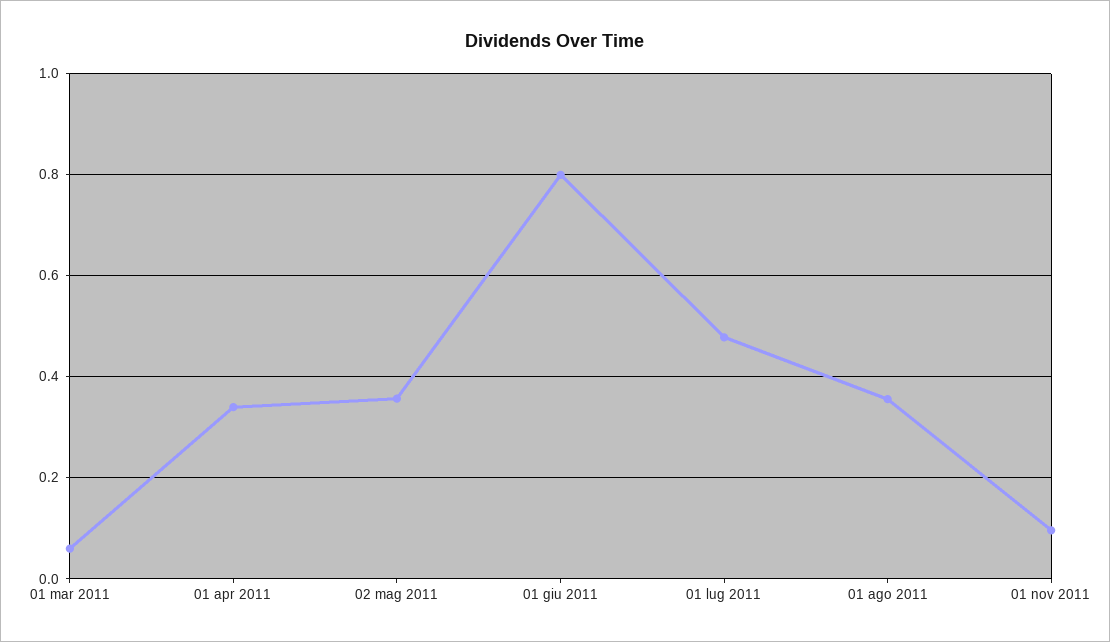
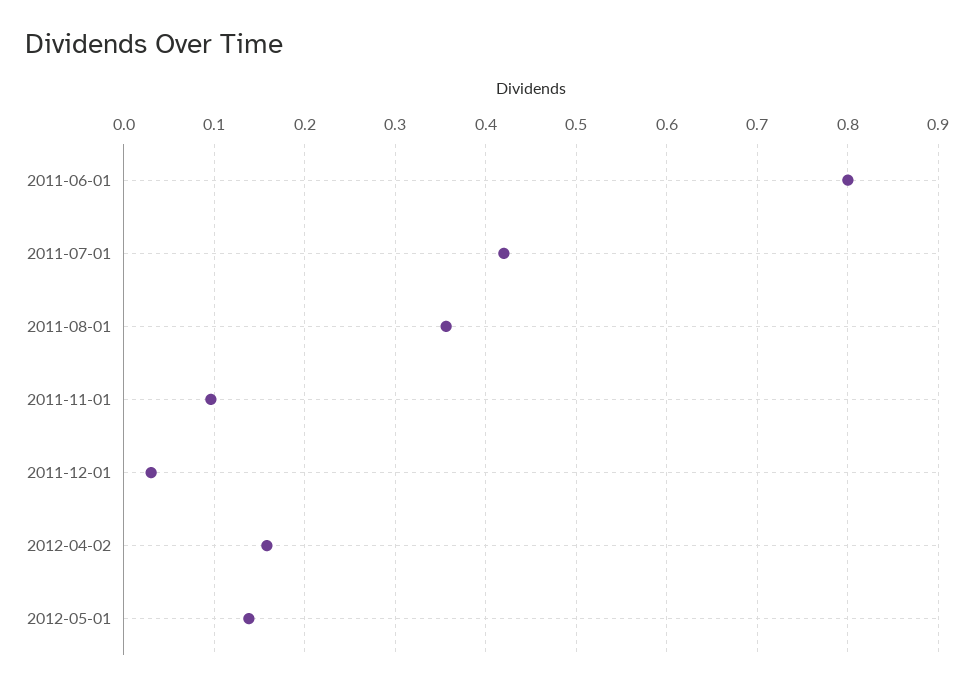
01 mar 2011: 0.06 -> none
01 apr 2011: 0.34 -> none
02 mag 2011: 0.36 -> none
01 lug 2011: 0.48 -> 0.42
2011-12-01: none -> 0.03
2012-04-02: none -> 0.16
2012-05-01: none -> 0.14

